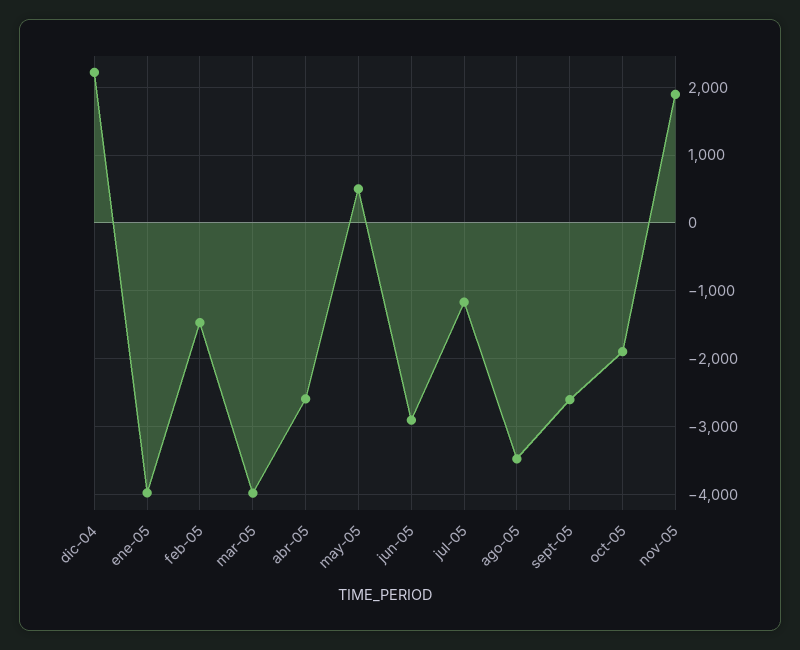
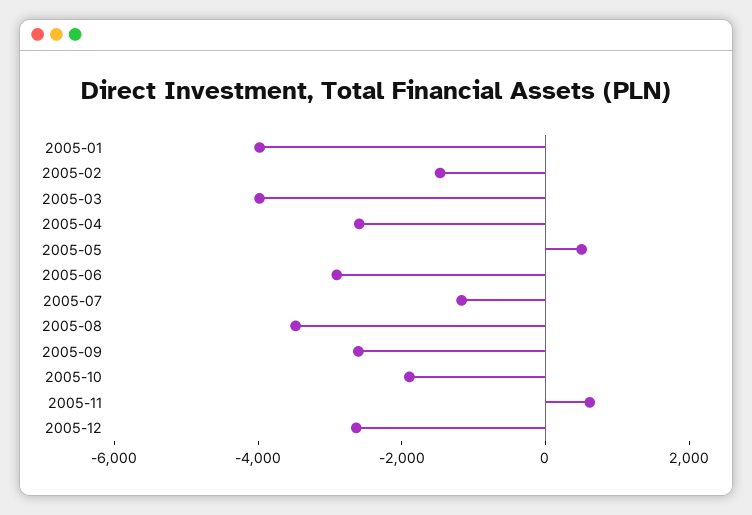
dic-04: 2200 -> none
nov-05: 1900 -> 500
2005-12: none -> -2500

